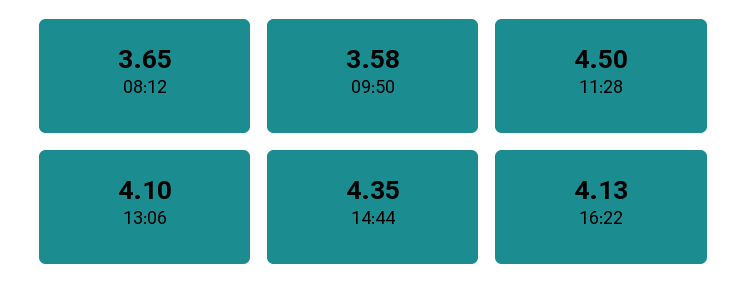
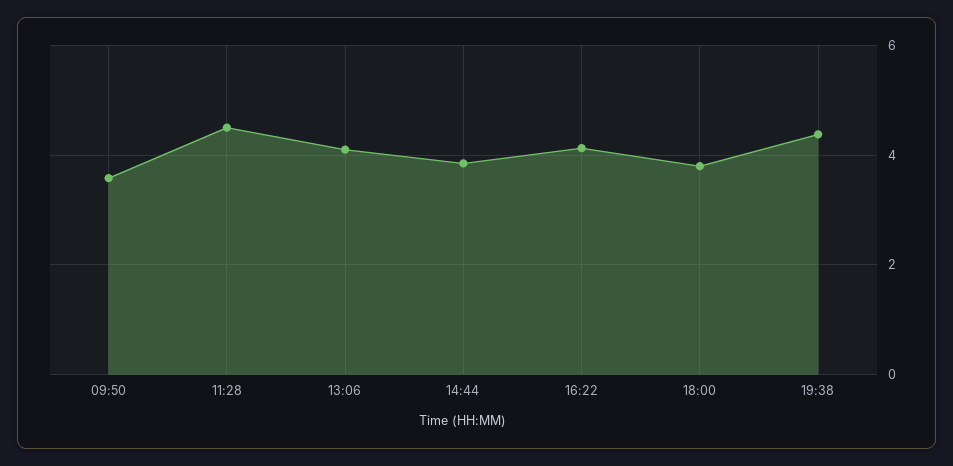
08:12: 3.65 -> none
14:44: 4.35 -> 3.8
18:00: none -> 3.8
19:38: none -> 4.4

